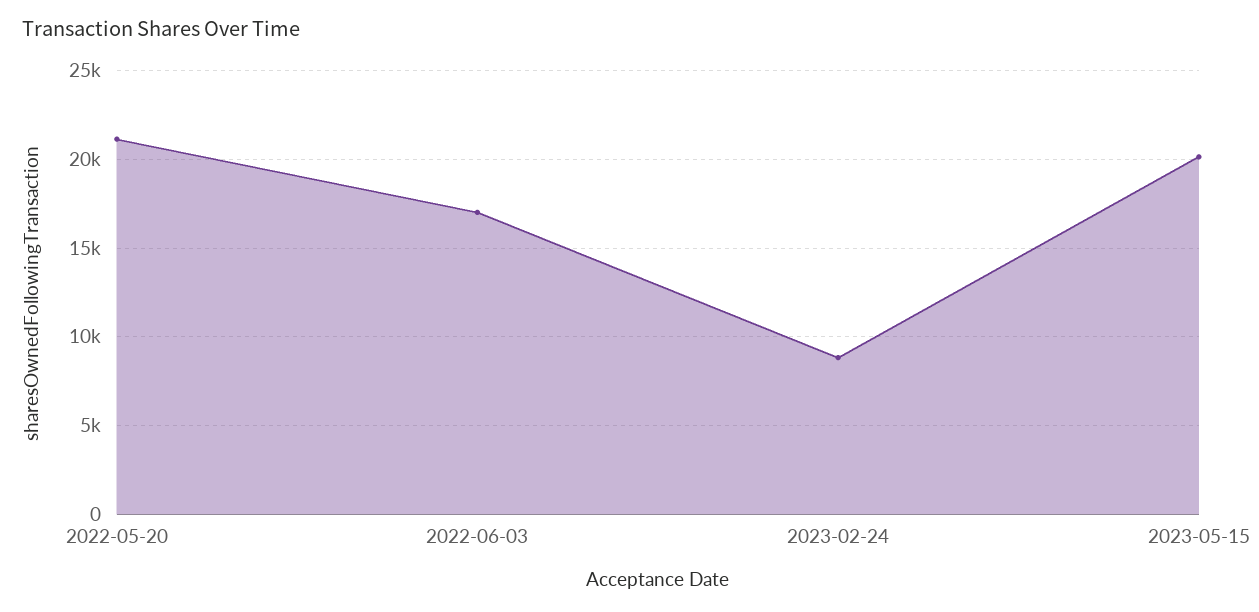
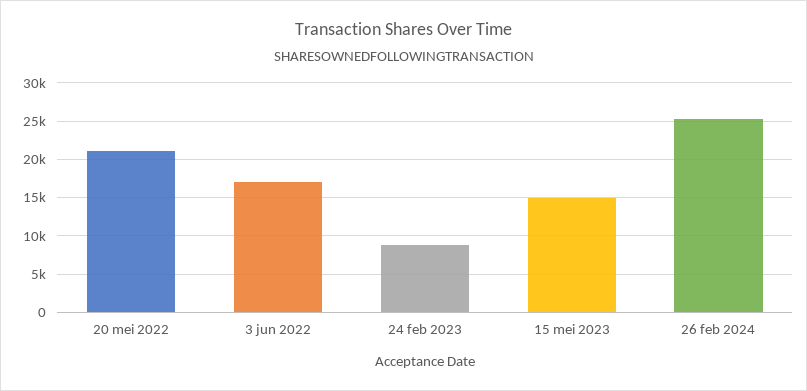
2023-05-15: 20000 -> 15000
26 feb 2024: none -> 25000

